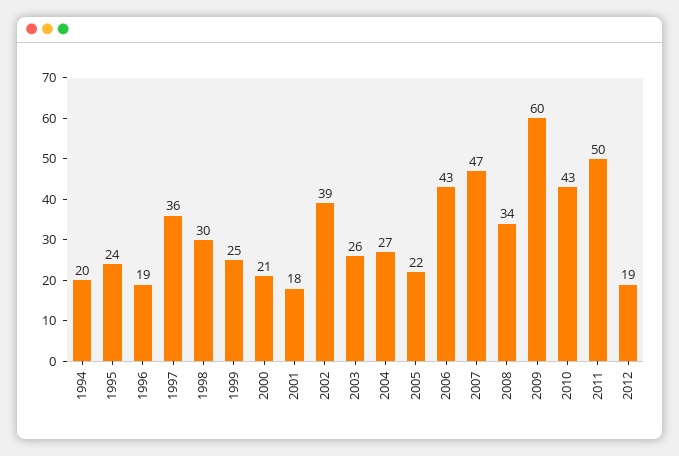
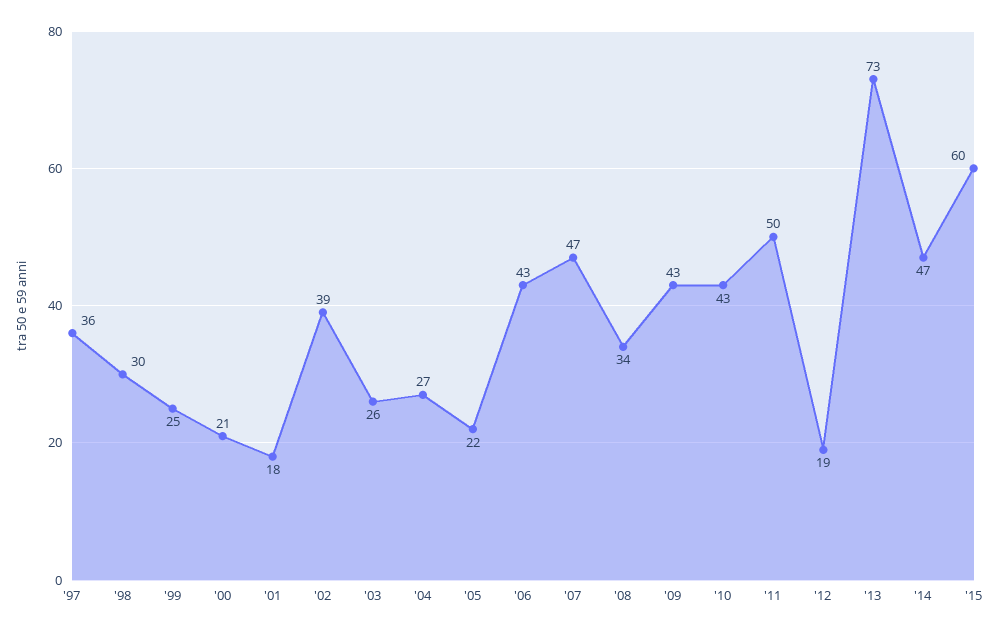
1994: 20 -> none
1995: 24 -> none
1996: 19 -> none
2009: 60 -> 43
'13: none -> 73
'14: none -> 47
'15: none -> 60

